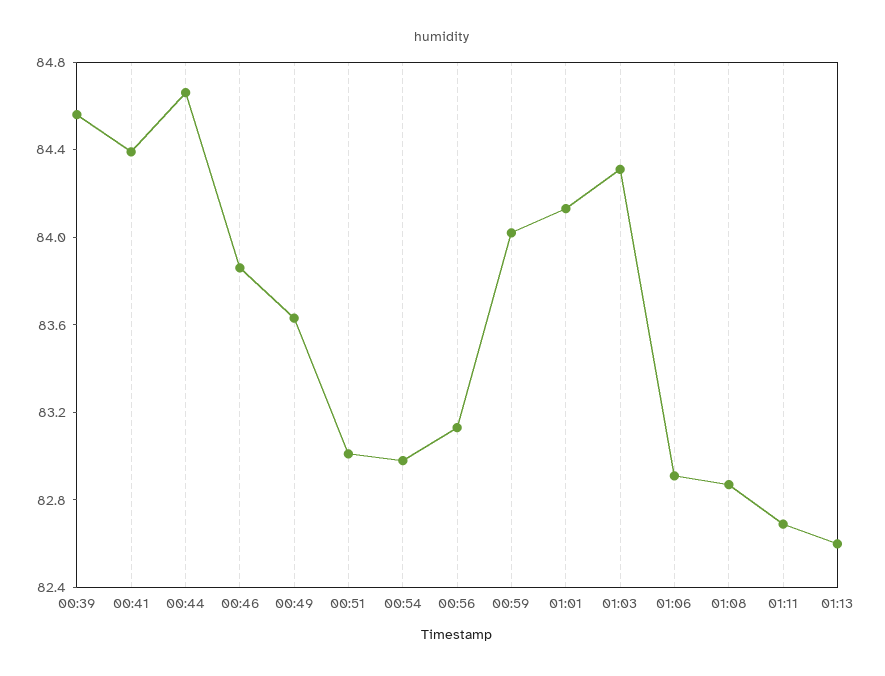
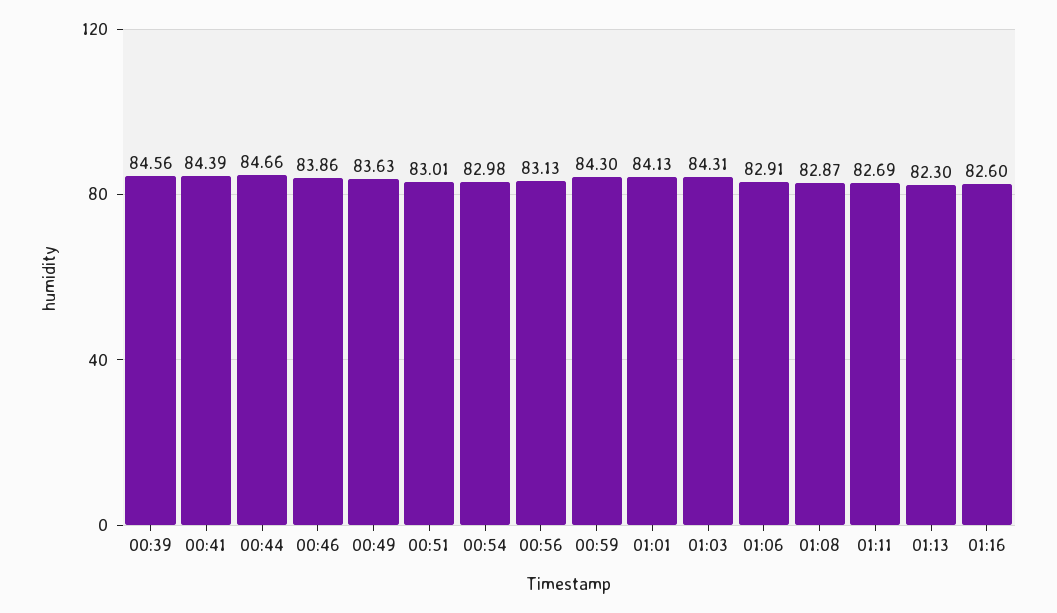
00:59: 84 -> 84.3
01:13: 82.6 -> 82.3
01:16: none -> 82.6

